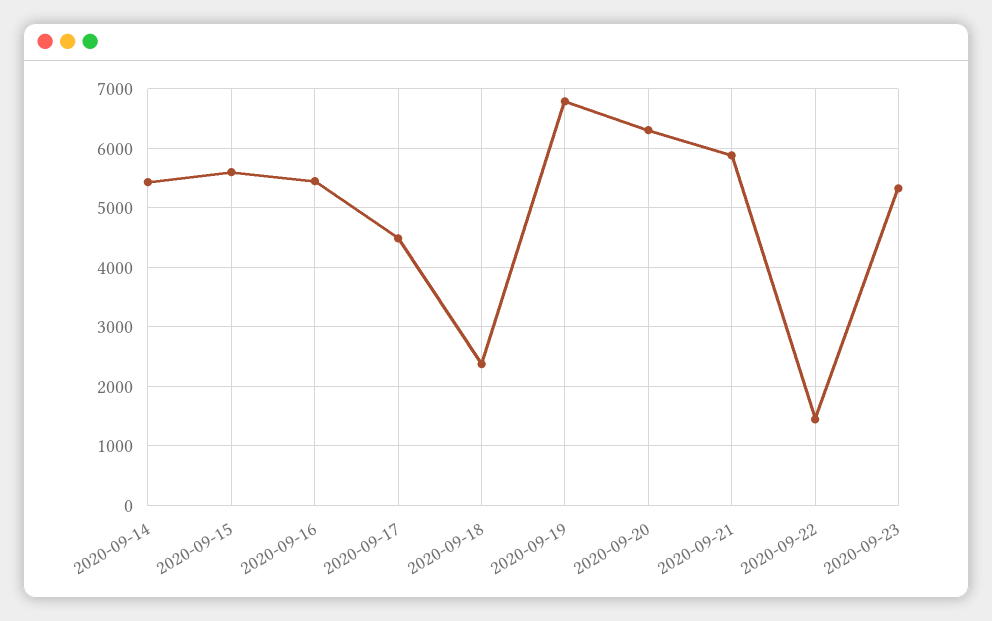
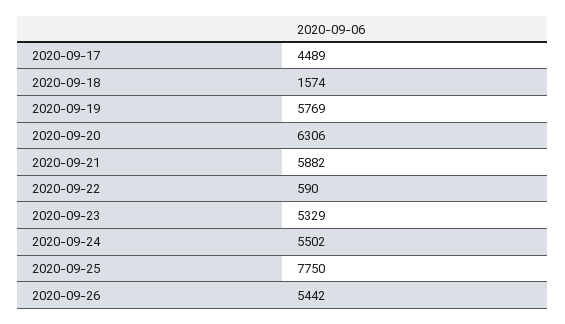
2020-09-14: 5400 -> none
2020-09-15: 5600 -> none
2020-09-16: 5400 -> none
2020-09-18: 2400 -> 1574
2020-09-19: 6800 -> 5769
2020-09-22: 1400 -> 590
2020-09-24: none -> 5502
2020-09-25: none -> 7750
2020-09-26: none -> 5442

